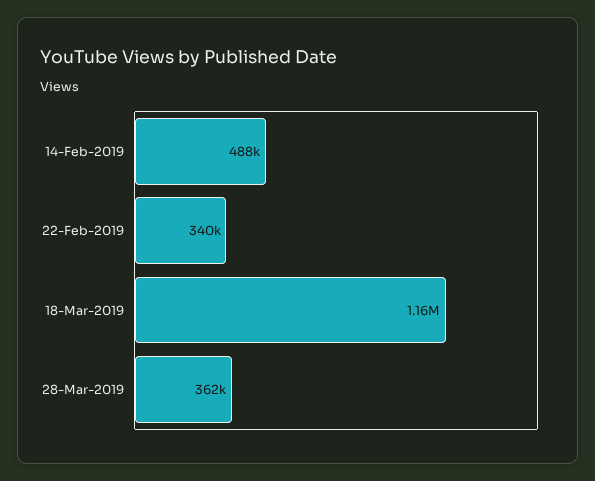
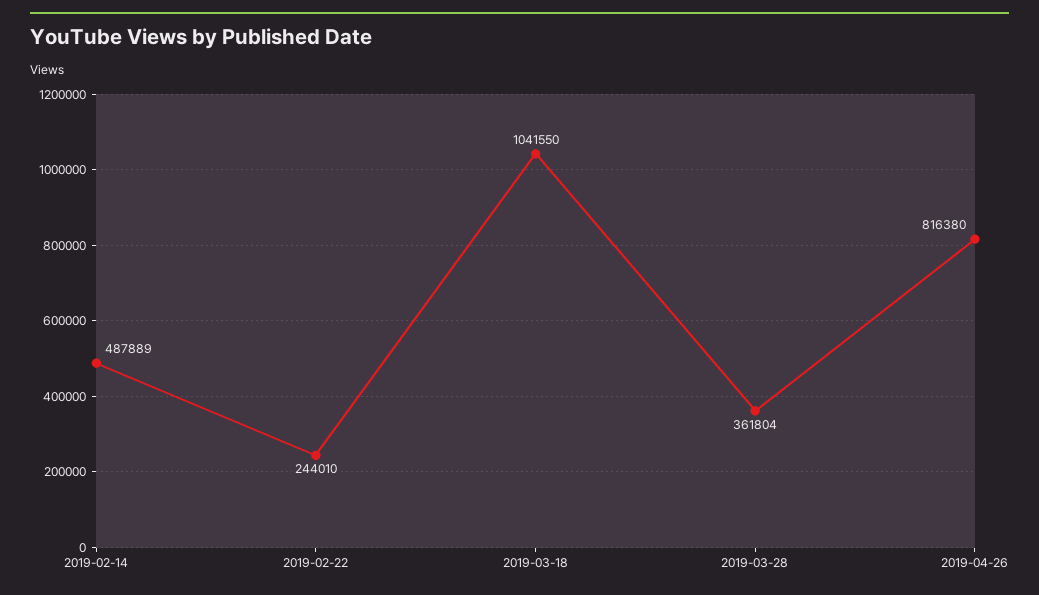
22-Feb-2019: 340000 -> 244010
18-Mar-2019: 1160000 -> 1041550
2019-04-26: none -> 816380

